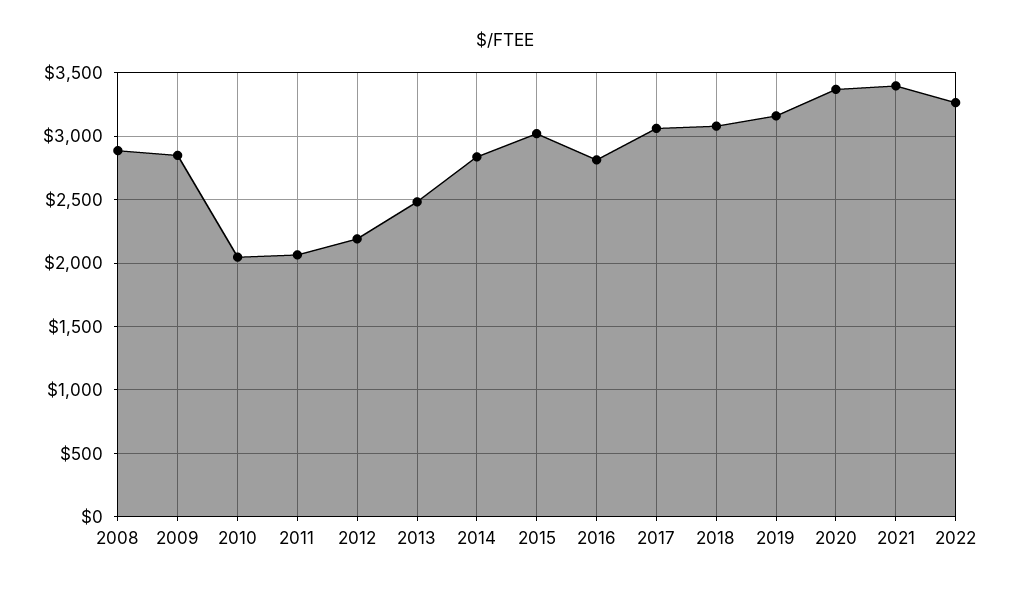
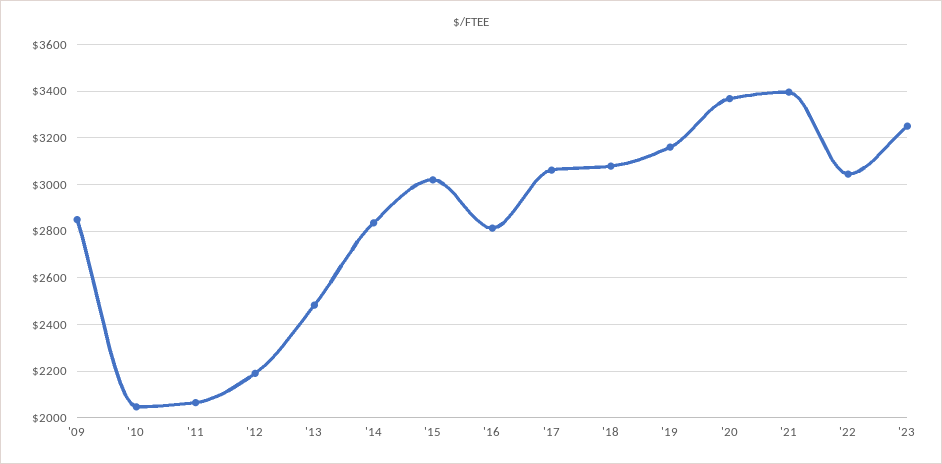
2008: 2900 -> none
2022: 3250 -> 3050
'23: none -> 3250

